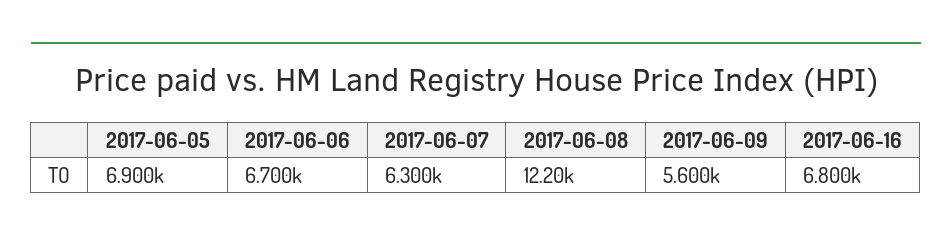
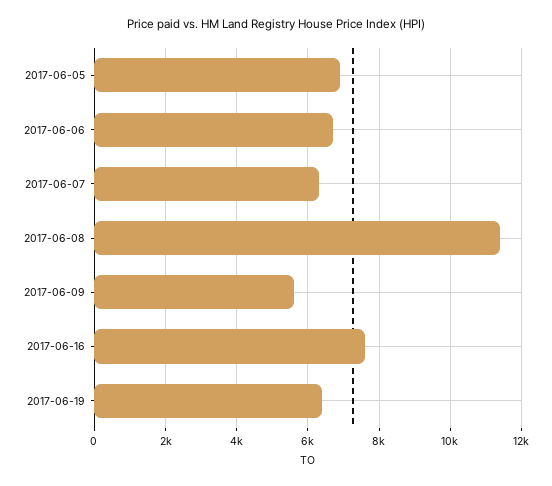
2017-06-08: 12200 -> 11400
2017-06-16: 6800 -> 7600
2017-06-19: none -> 6400

